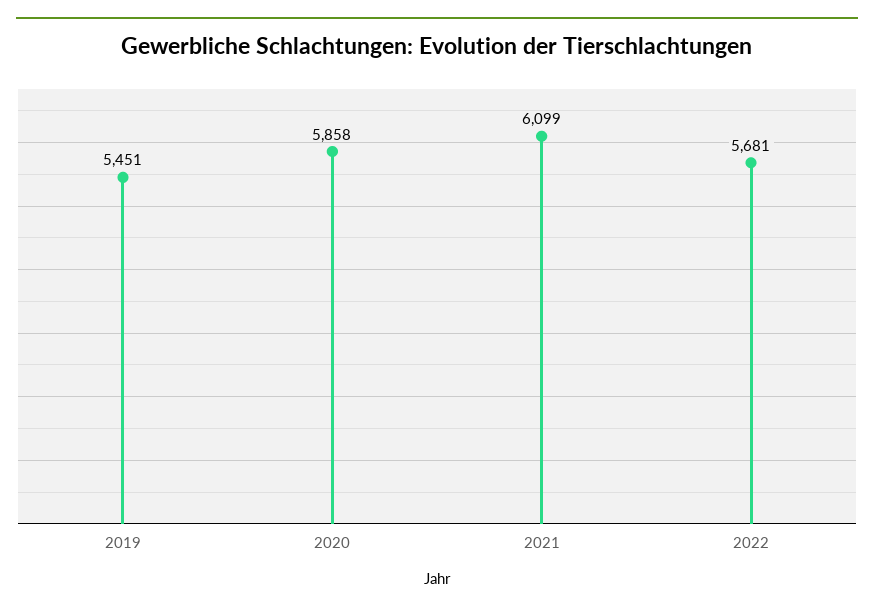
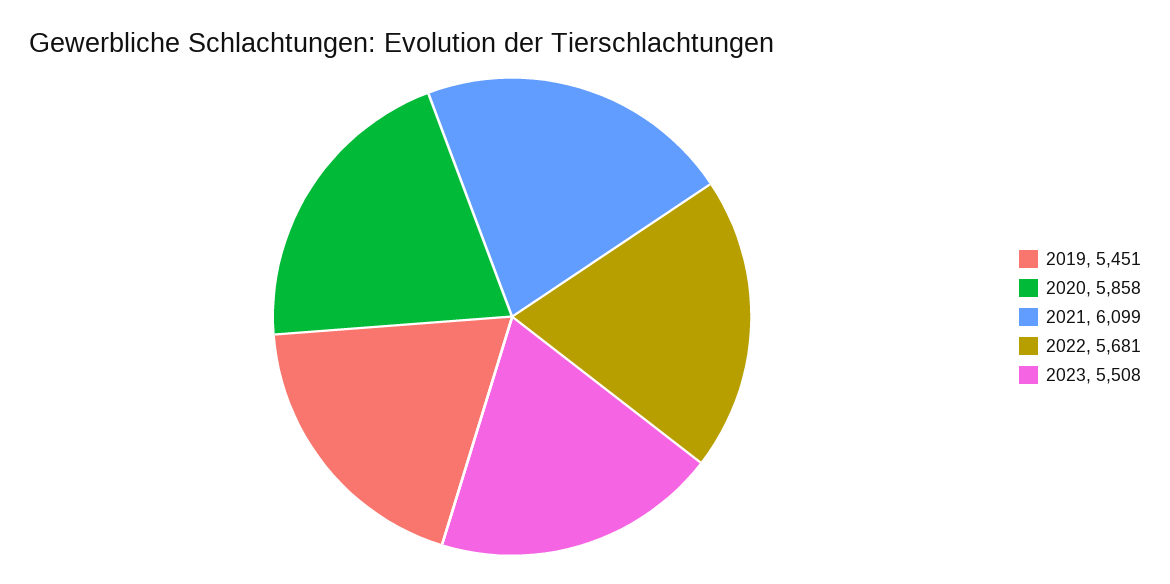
2023: none -> 5508

